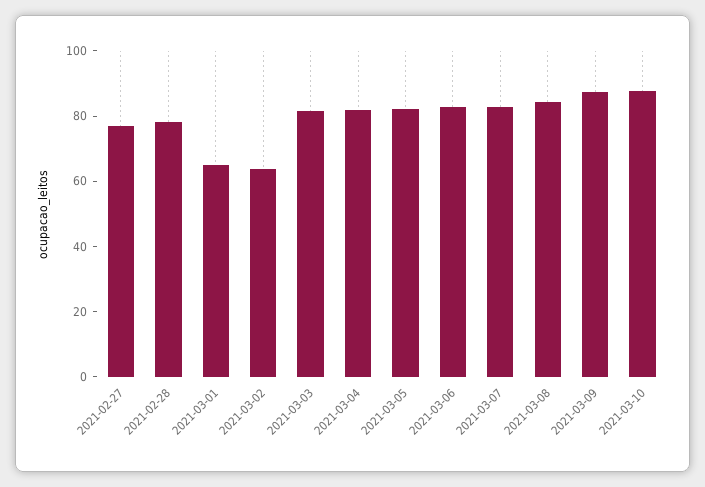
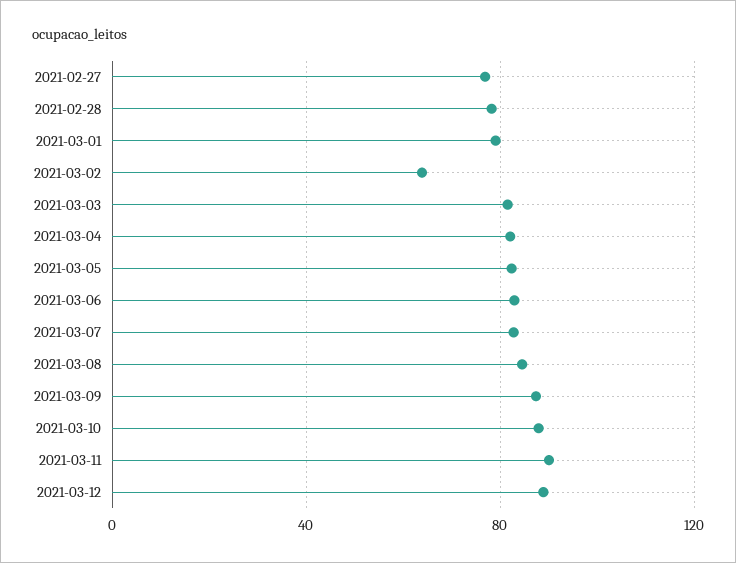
2021-03-01: 65 -> 80
2021-03-11: none -> 90
2021-03-12: none -> 90

